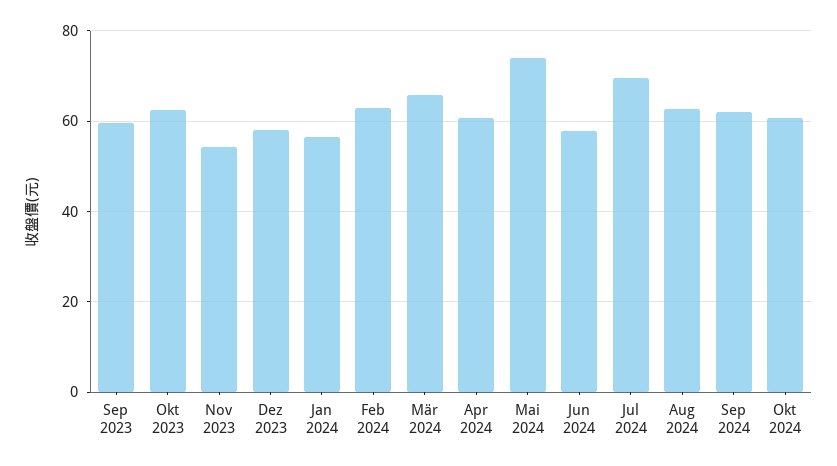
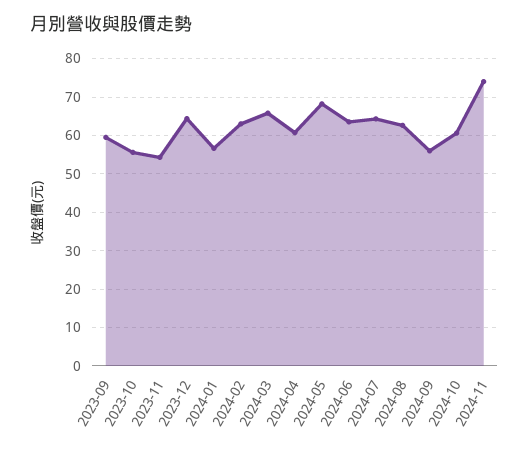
Okt 2023: 62 -> 56
Dez 2023: 58 -> 64
Mai 2024: 74 -> 68
Jun 2024: 58 -> 64
Jul 2024: 70 -> 64
Sep 2024: 62 -> 56
2024-11: none -> 74

